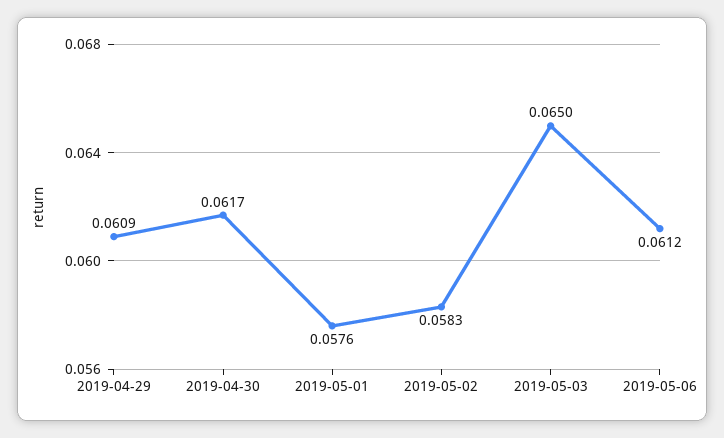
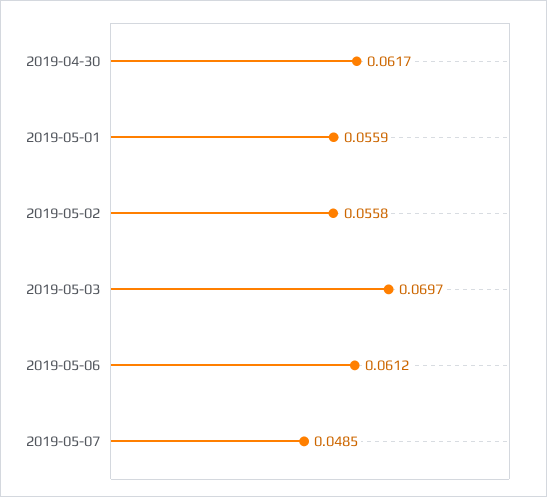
2019-04-29: 0.0609 -> none
2019-05-01: 0.0576 -> 0.0559
2019-05-02: 0.0583 -> 0.0558
2019-05-03: 0.065 -> 0.0697
2019-05-07: none -> 0.0485

